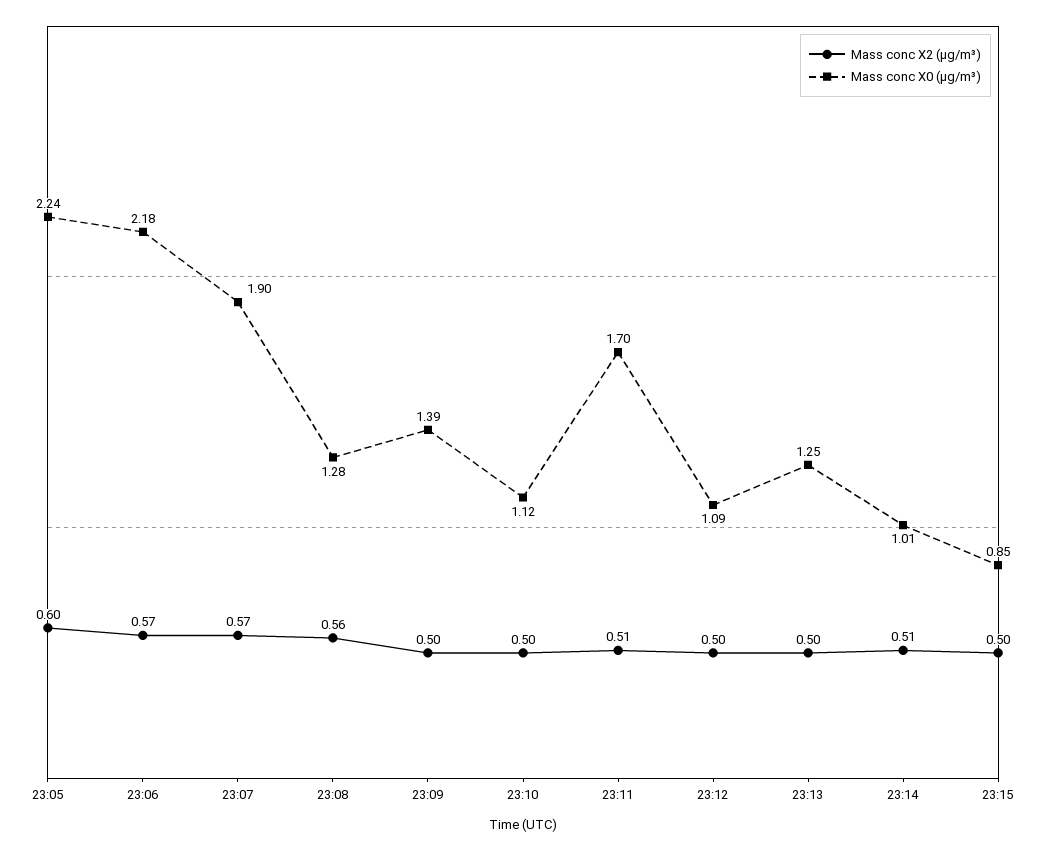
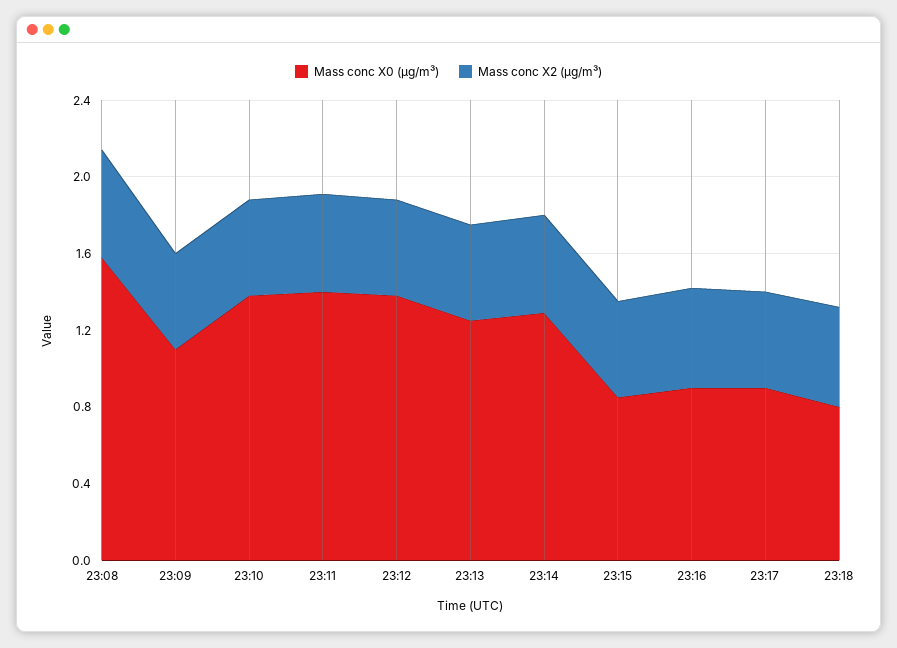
Mass conc X2 (μg/m³), 23:05: 0.6 -> none
Mass conc X0 (μg/m³), 23:05: 2.24 -> none
Mass conc X2 (μg/m³), 23:06: 0.57 -> none
Mass conc X0 (μg/m³), 23:06: 2.18 -> none
Mass conc X2 (μg/m³), 23:07: 0.57 -> none
Mass conc X0 (μg/m³), 23:07: 1.9 -> none
Mass conc X0 (μg/m³), 23:08: 1.28 -> 1.6
Mass conc X0 (μg/m³), 23:09: 1.39 -> 1.1
Mass conc X0 (μg/m³), 23:10: 1.12 -> 1.4
Mass conc X0 (μg/m³), 23:11: 1.7 -> 1.4
Mass conc X0 (μg/m³), 23:12: 1.09 -> 1.4
Mass conc X0 (μg/m³), 23:14: 1.01 -> 1.3
Mass conc X0 (μg/m³), 23:16: none -> 0.9
Mass conc X2 (μg/m³), 23:16: none -> 0.5
Mass conc X0 (μg/m³), 23:17: none -> 0.9
Mass conc X2 (μg/m³), 23:17: none -> 0.5
Mass conc X0 (μg/m³), 23:18: none -> 0.8
Mass conc X2 (μg/m³), 23:18: none -> 0.5

